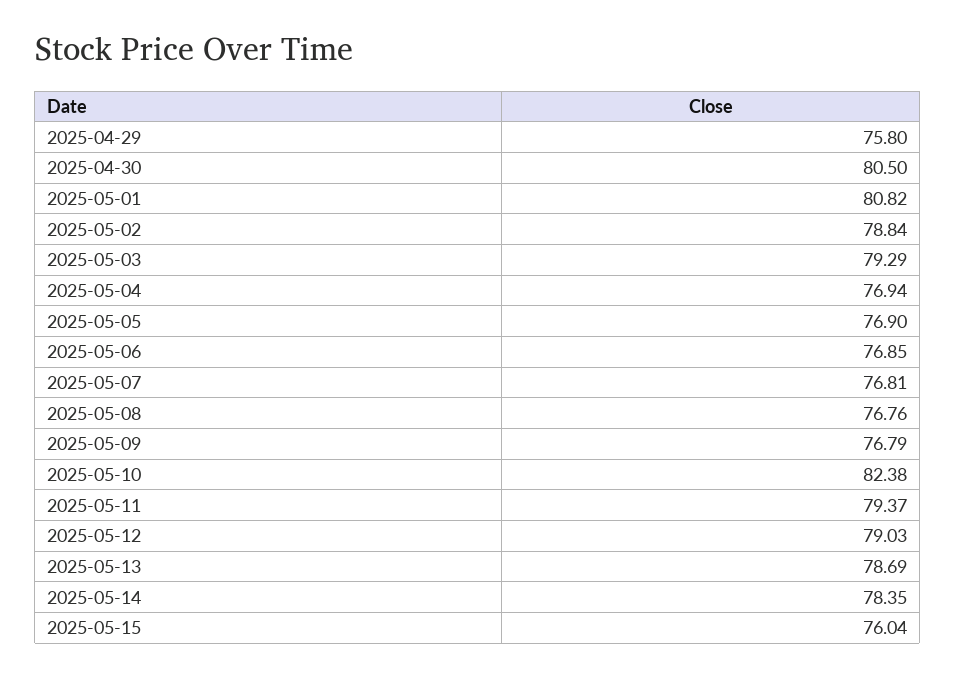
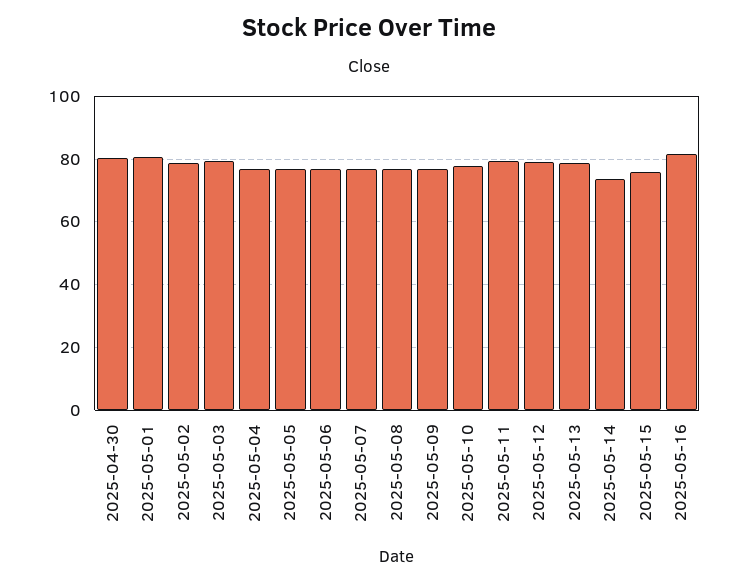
2025-04-29: 75.8 -> none
2025-05-10: 82.38 -> 78
2025-05-14: 78.35 -> 74
2025-05-16: none -> 82

